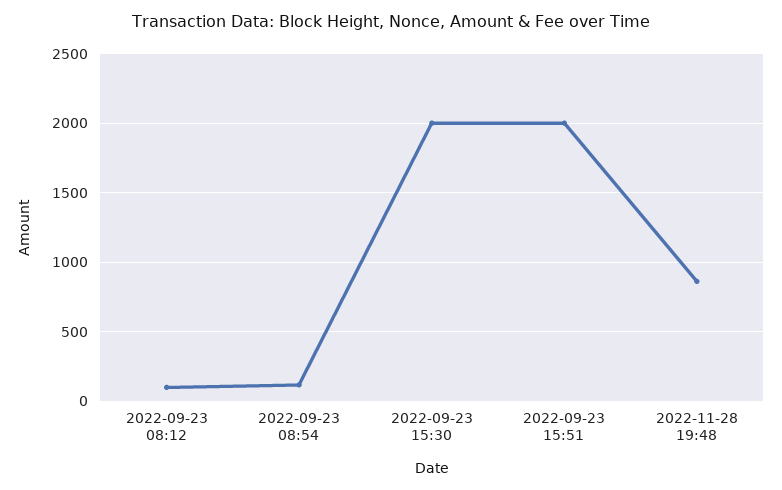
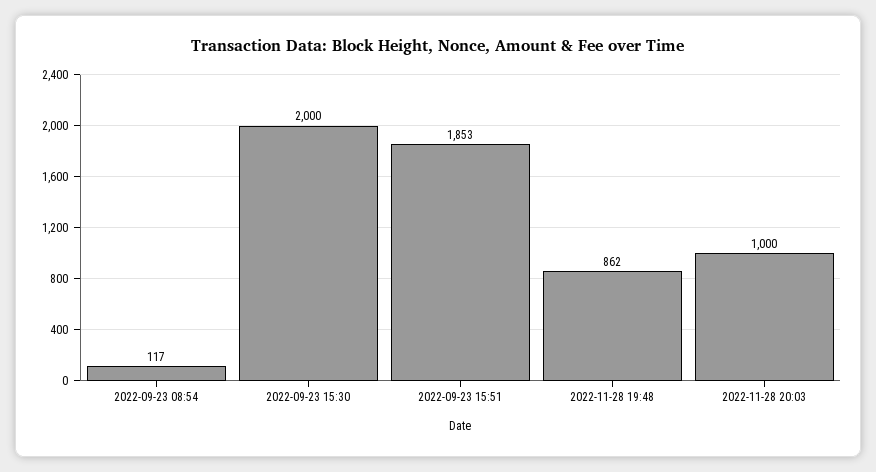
2022-09-23 08:12: 100 -> none
2022-09-23 15:51: 2000 -> 1853
2022-11-28 20:03: none -> 1000

